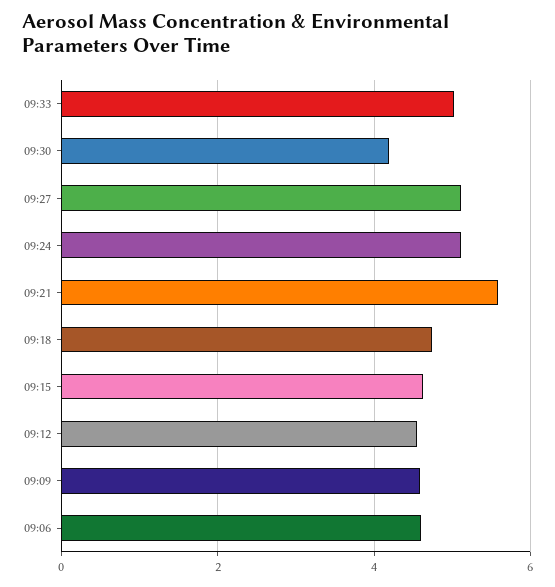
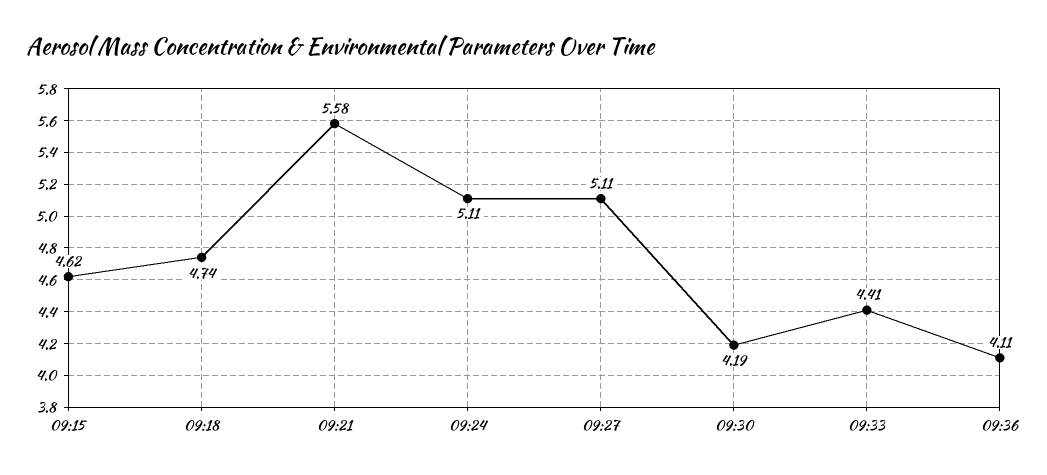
09:33: 5 -> 4.41
09:12: 4.6 -> none
09:09: 4.6 -> none
09:06: 4.6 -> none
09:36: none -> 4.11

